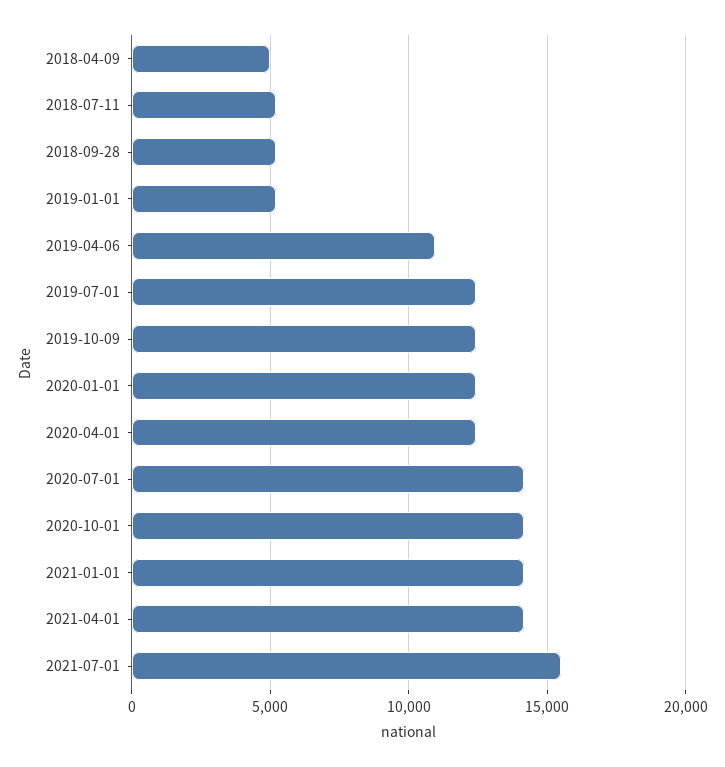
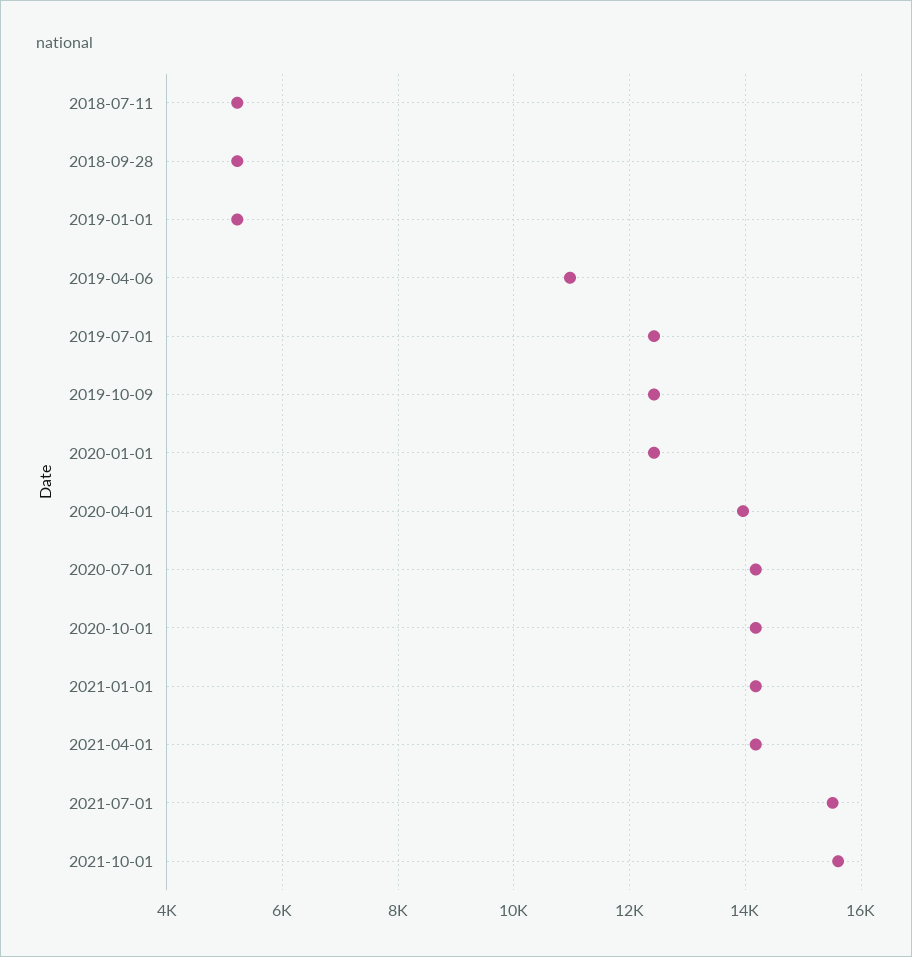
2018-04-09: 5000 -> none
2020-04-01: 12500 -> 14000
2021-10-01: none -> 15600

